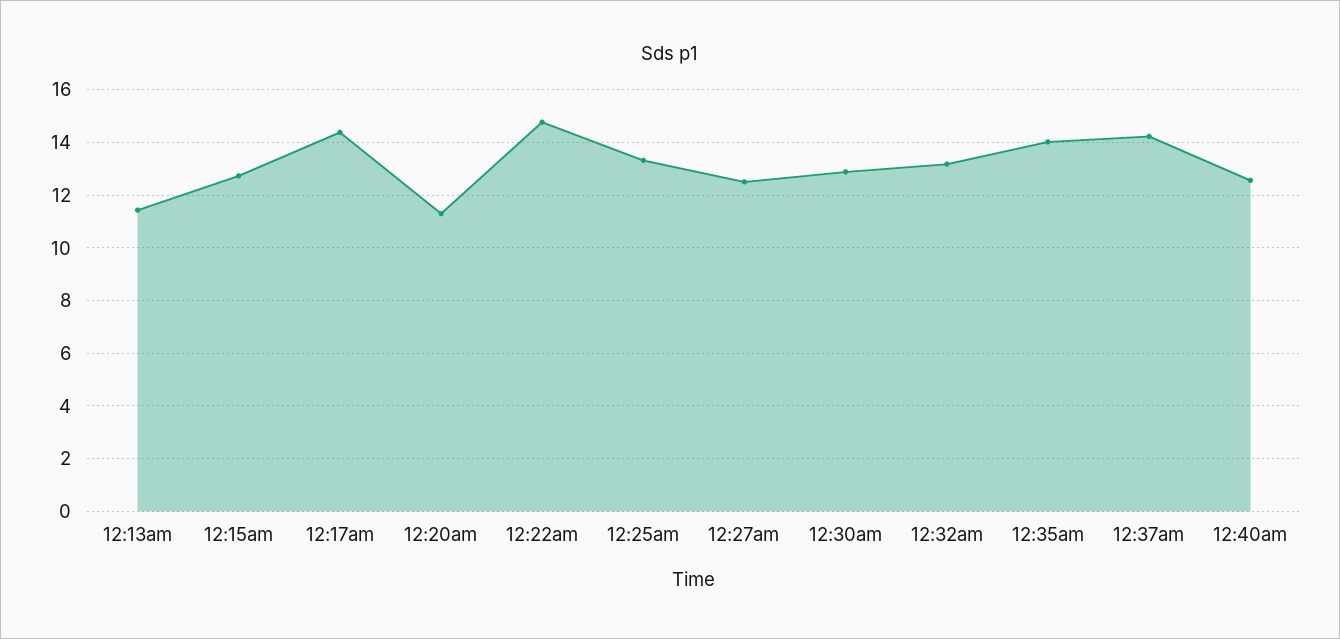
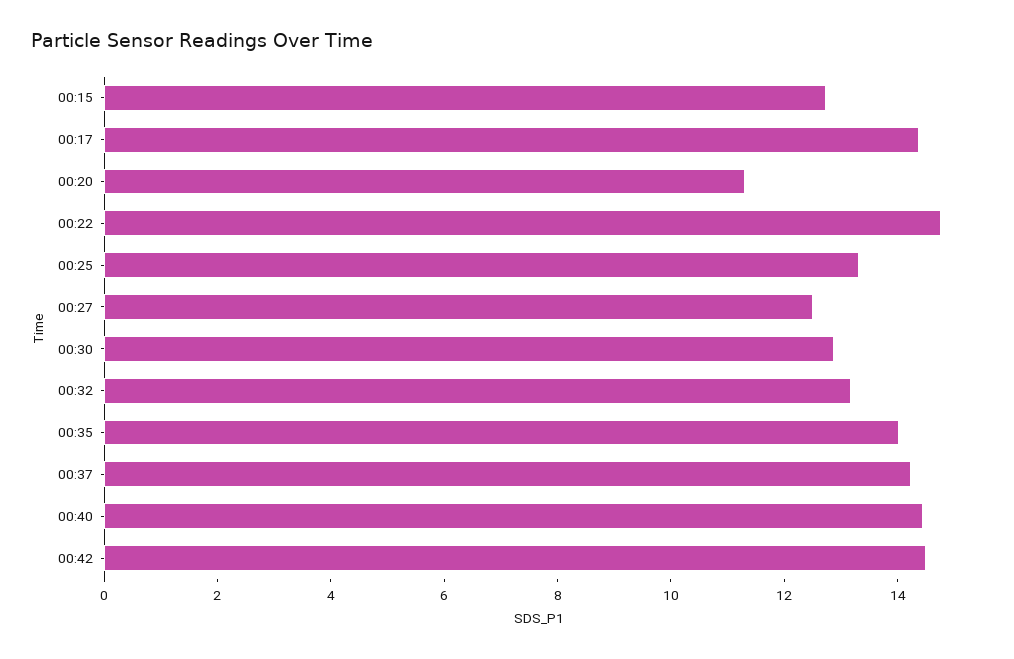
12:13am: 11.5 -> none
12:40am: 12.5 -> 14.5
00:42: none -> 14.5

